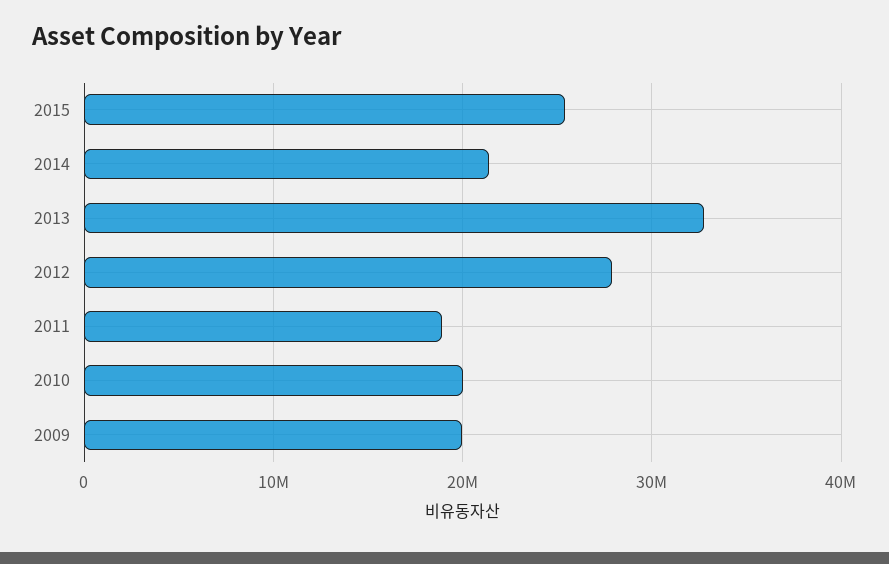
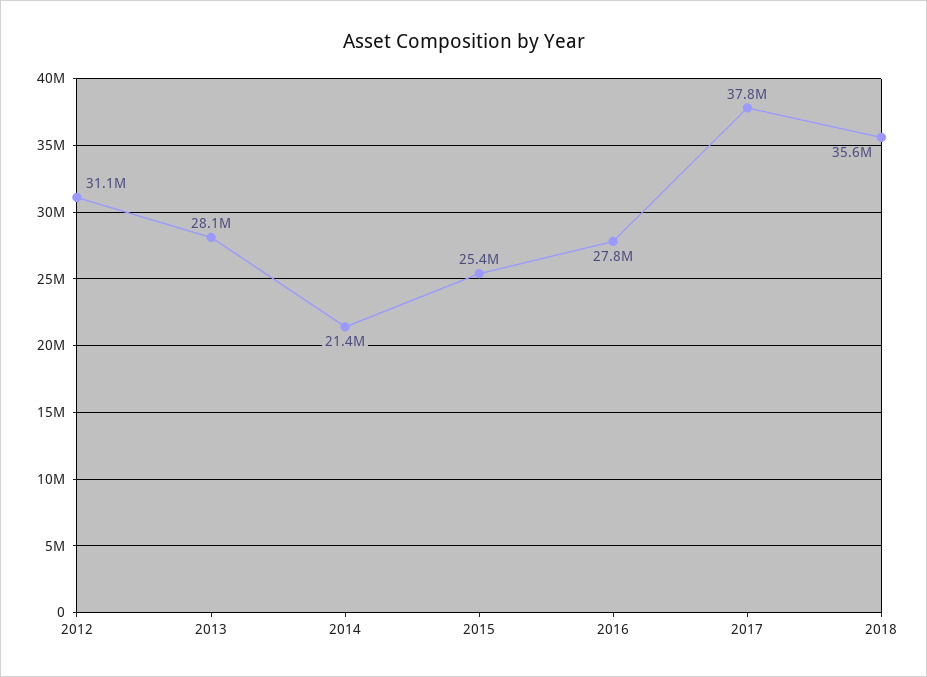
2013: 33000000 -> 28100000
2012: 28000000 -> 31100000
2011: 19000000 -> none
2010: 20000000 -> none
2009: 20000000 -> none
2016: none -> 27800000
2017: none -> 37800000
2018: none -> 35600000

